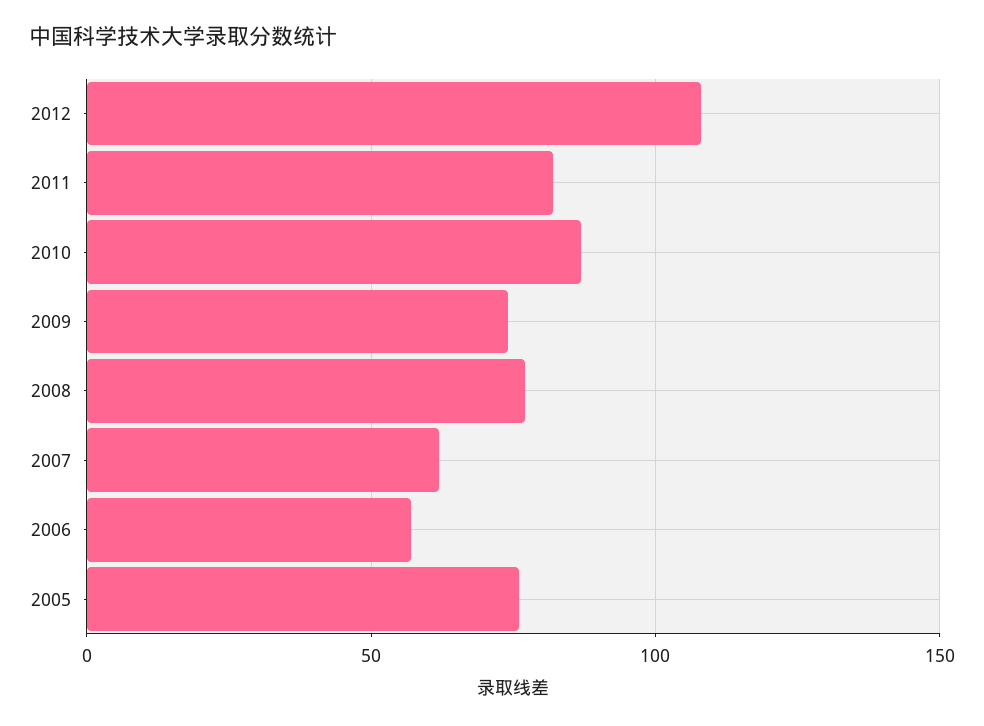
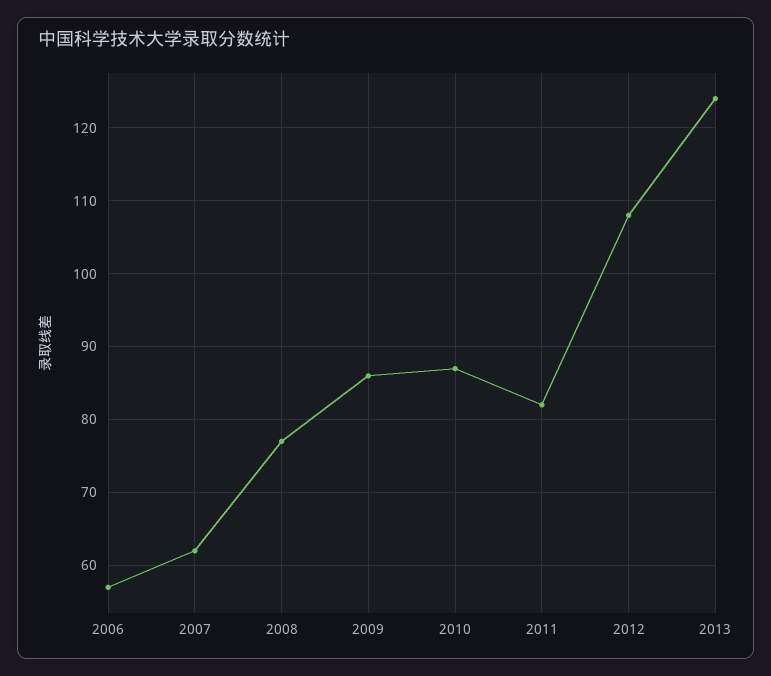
2009: 75 -> 86
2005: 75 -> none
2013: none -> 124

